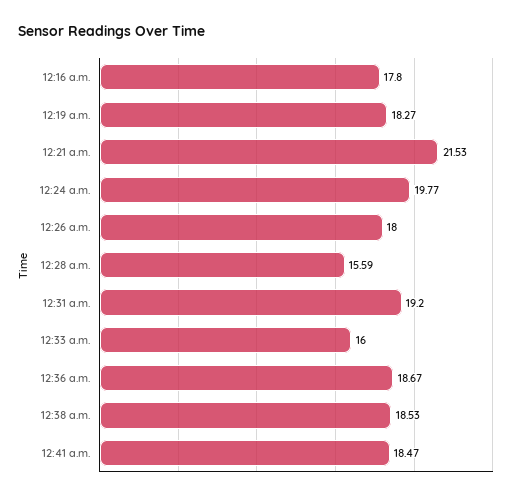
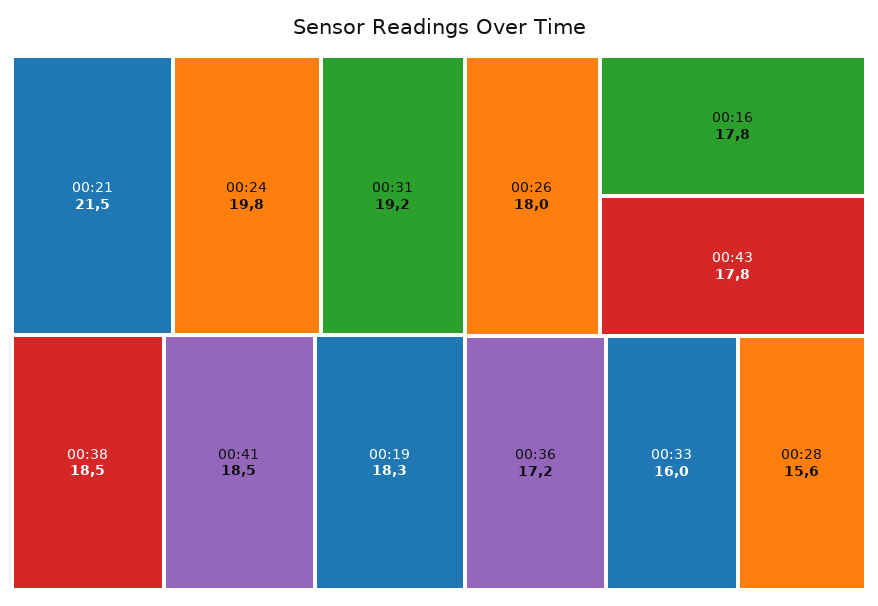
12:36 a.m.: 18.67 -> 17.2
00:43: none -> 17.8

